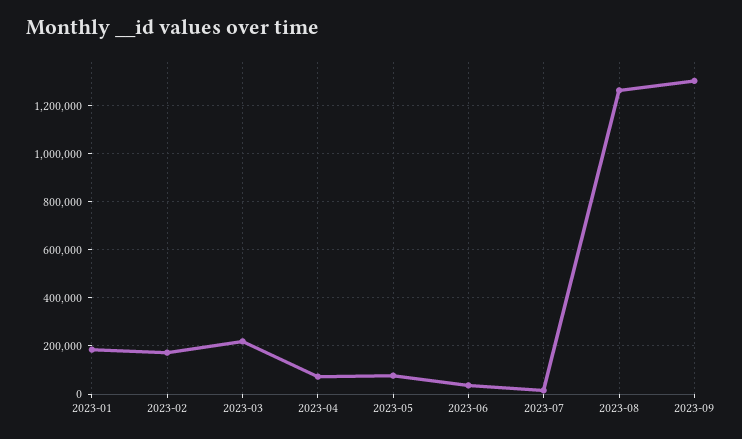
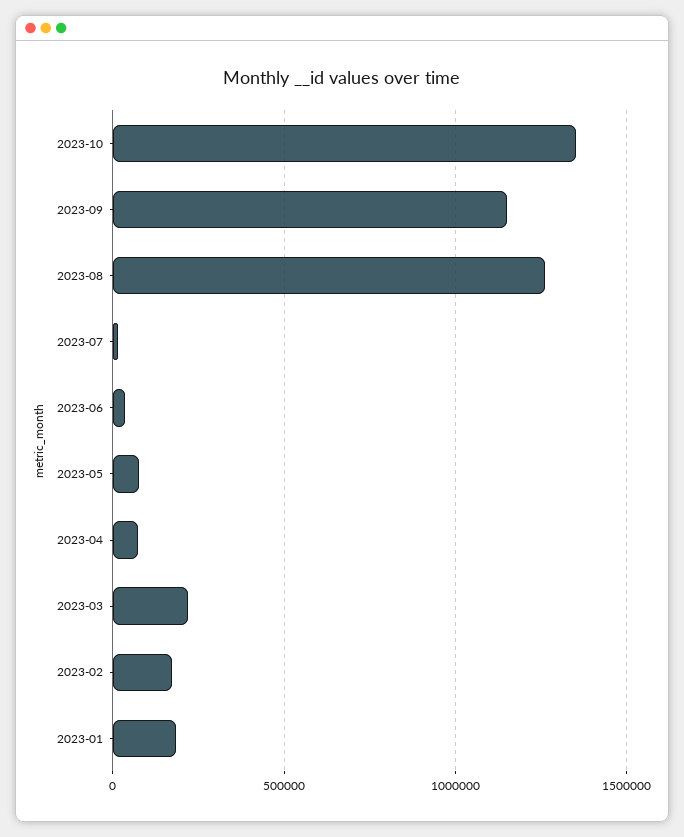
2023-09: 1300000 -> 1150000
2023-10: none -> 1350000

